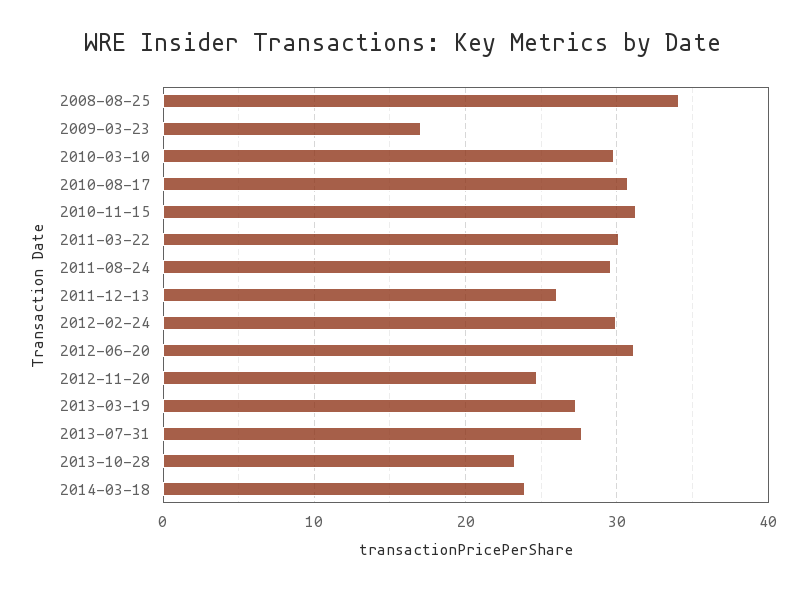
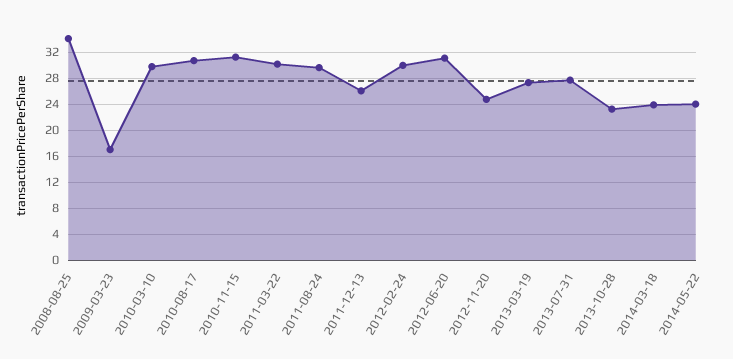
2014-05-22: none -> 24

